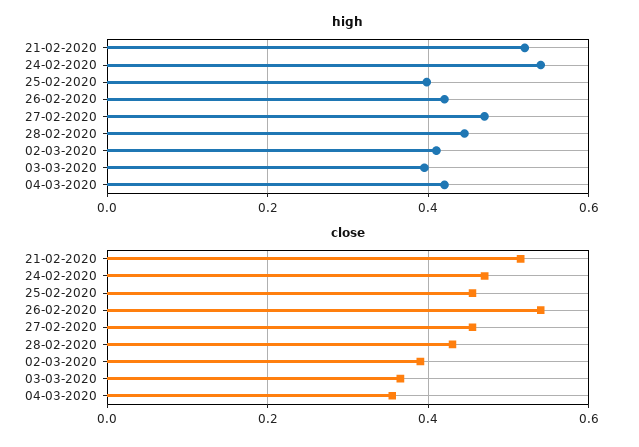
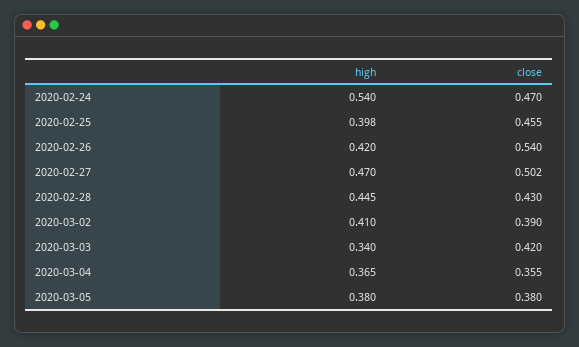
high, 21-02-2020: 0.52 -> none
high, 03-03-2020: 0.4 -> 0.34
high, 04-03-2020: 0.42 -> 0.365
close, 21-02-2020: 0.52 -> none
close, 27-02-2020: 0.46 -> 0.502
close, 03-03-2020: 0.36 -> 0.42
high, 2020-03-05: none -> 0.38
close, 2020-03-05: none -> 0.38

